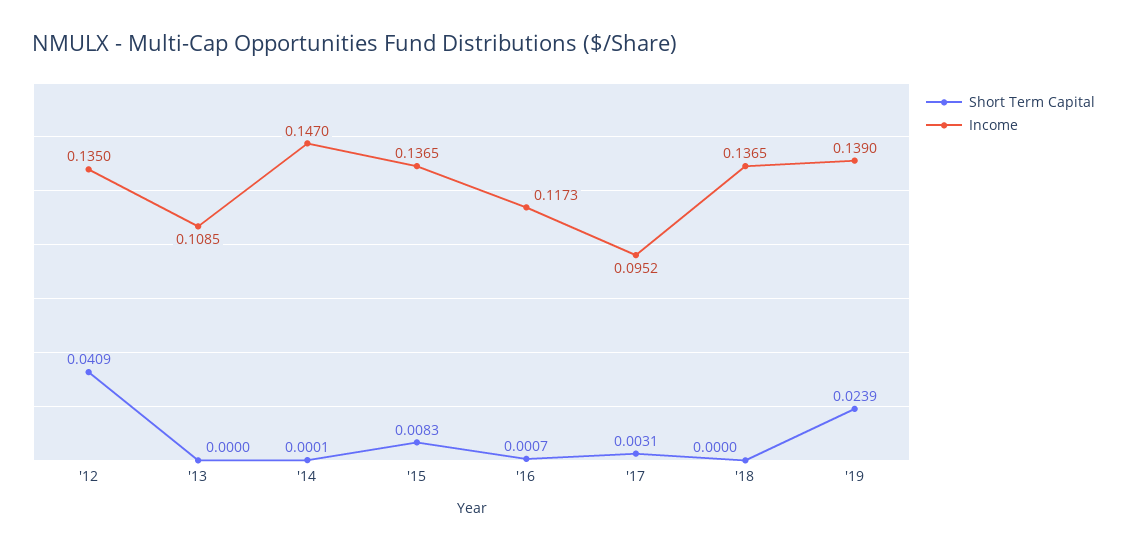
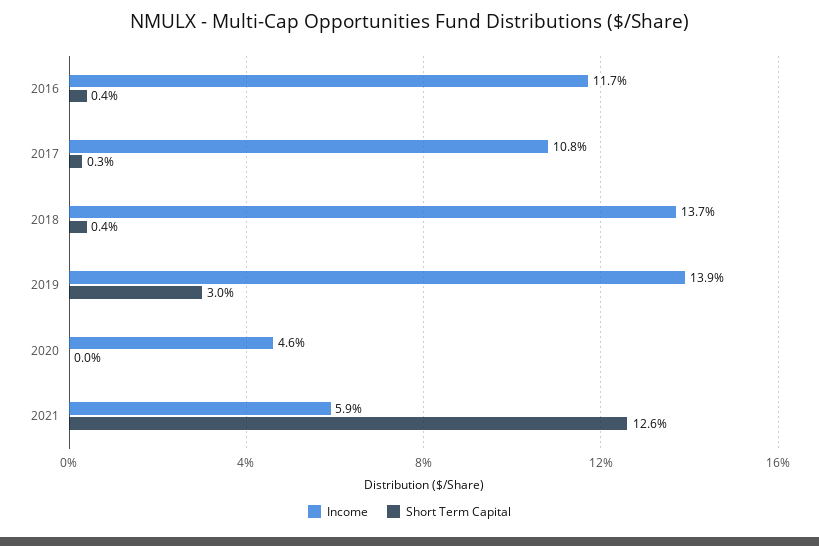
Short Term Capital, '12: 0.0409 -> none
Income, '12: 0.135 -> none
Short Term Capital, '13: 0 -> none
Income, '13: 0.1085 -> none
Short Term Capital, '14: 0.0001 -> none
Income, '14: 0.147 -> none
Short Term Capital, '15: 0.0083 -> none
Income, '15: 0.1365 -> none
Short Term Capital, '16: 0.0007 -> 0.004
Income, '17: 0.0952 -> 0.108
Short Term Capital, '18: 0 -> 0.004
Short Term Capital, '19: 0.0239 -> 0.03
Income, 2020: none -> 0.046
Short Term Capital, 2020: none -> 0
Income, 2021: none -> 0.059
Short Term Capital, 2021: none -> 0.126

